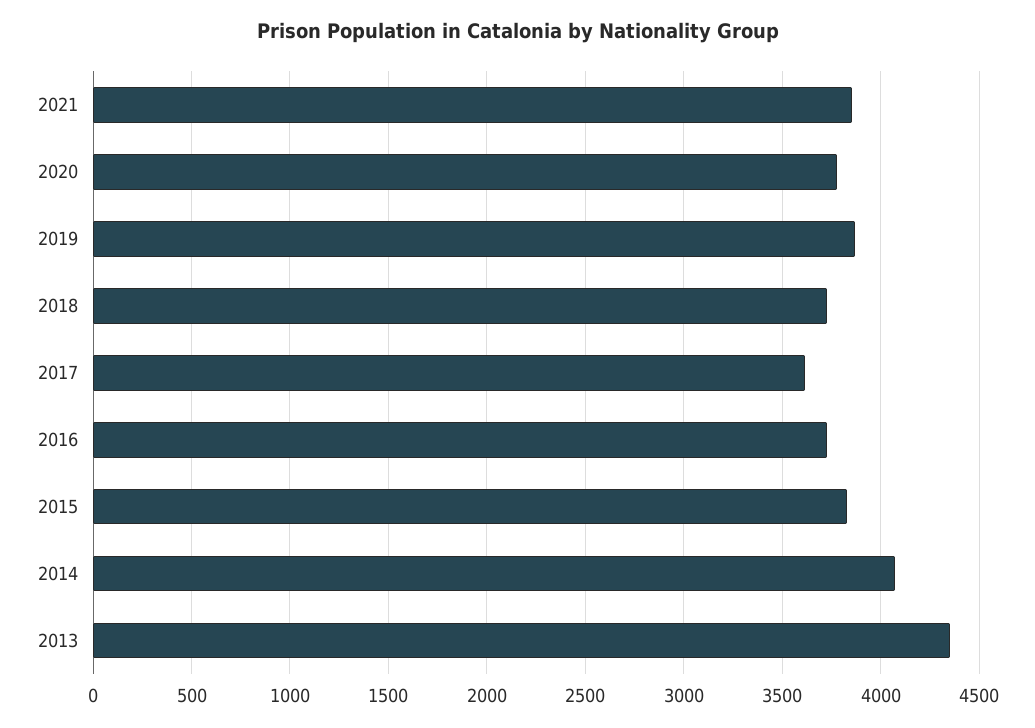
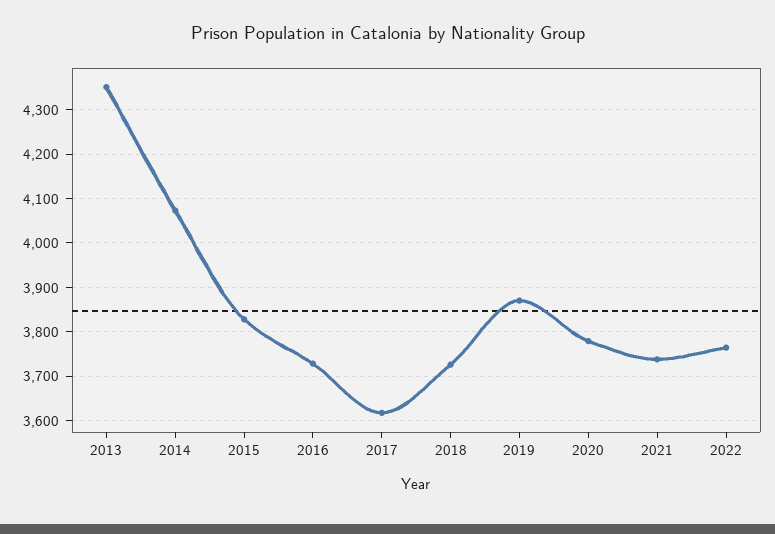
2021: 3850 -> 3740
2022: none -> 3760

